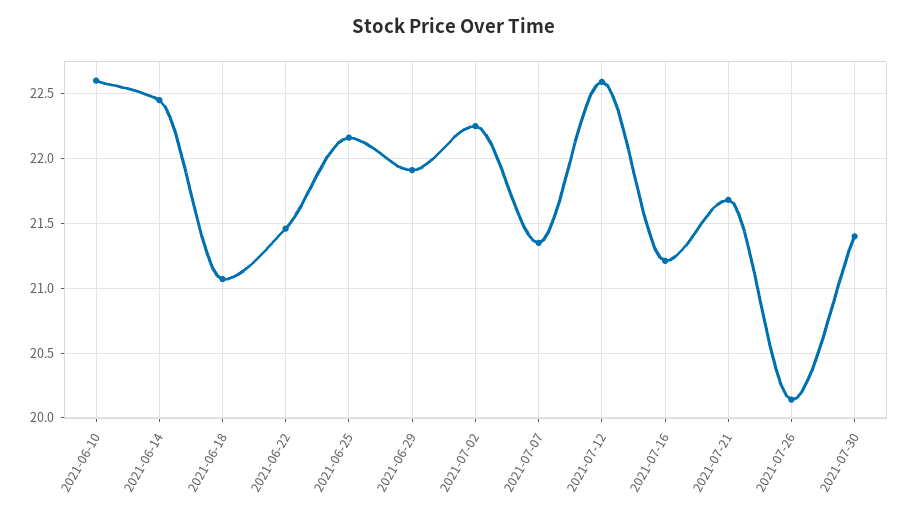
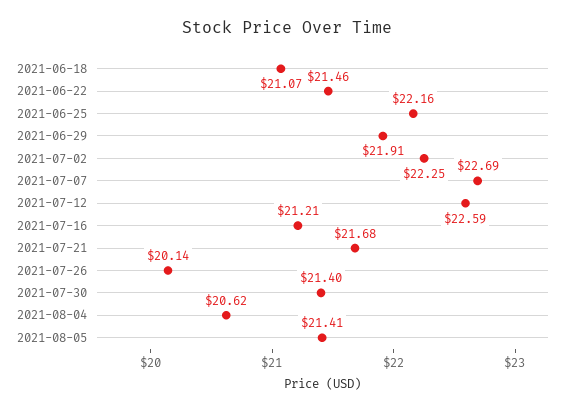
2021-06-10: 22.6 -> none
2021-06-14: 22.45 -> none
2021-07-07: 21.35 -> 22.69
2021-08-04: none -> 20.62
2021-08-05: none -> 21.41

